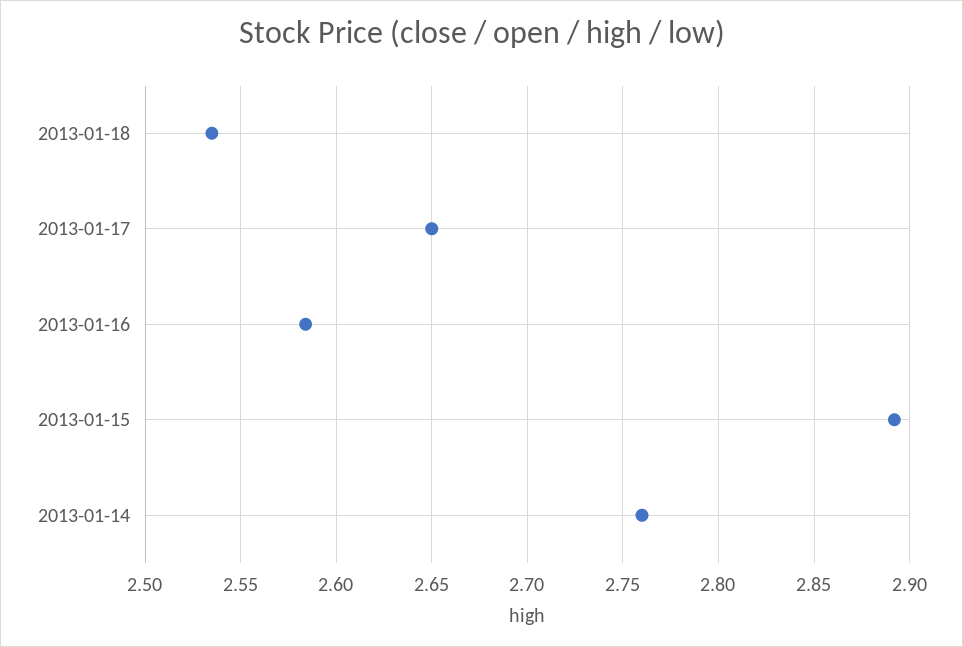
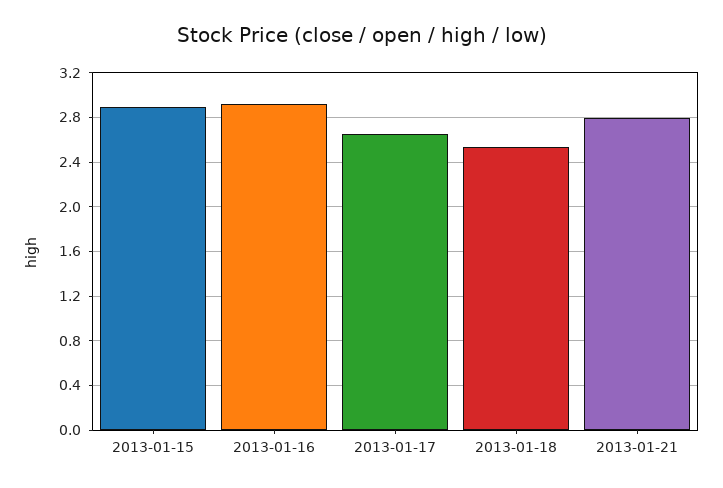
2013-01-16: 2.585 -> 2.9
2013-01-14: 2.76 -> none
2013-01-21: none -> 2.8

